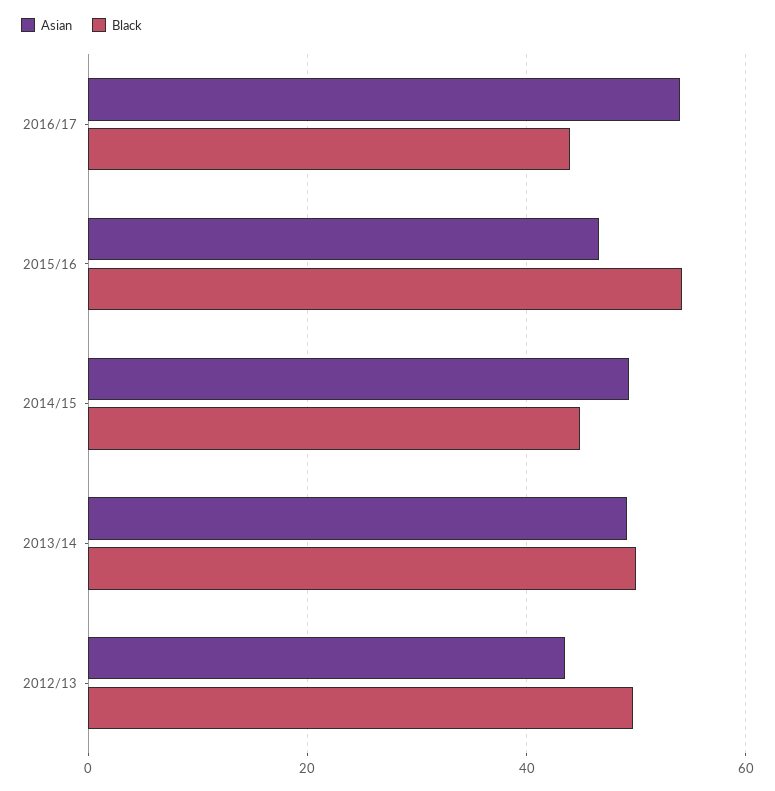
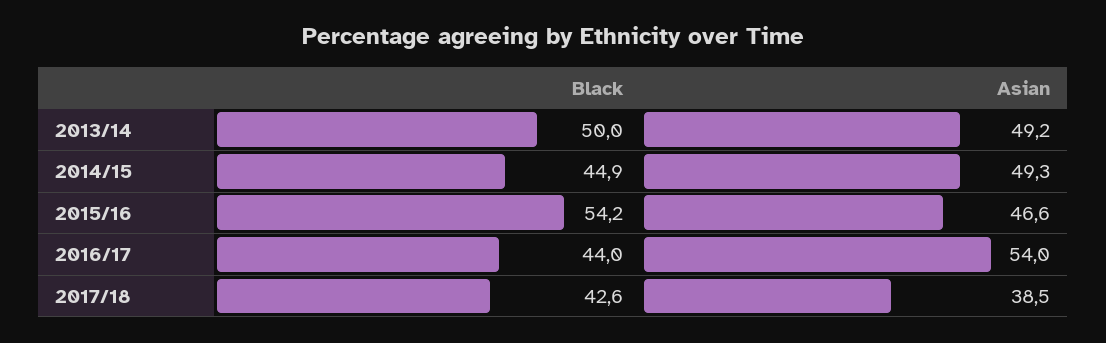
Asian, 2012/13: 44 -> none
Black, 2012/13: 50 -> none
Black, 2017/18: none -> 42.6
Asian, 2017/18: none -> 38.5

